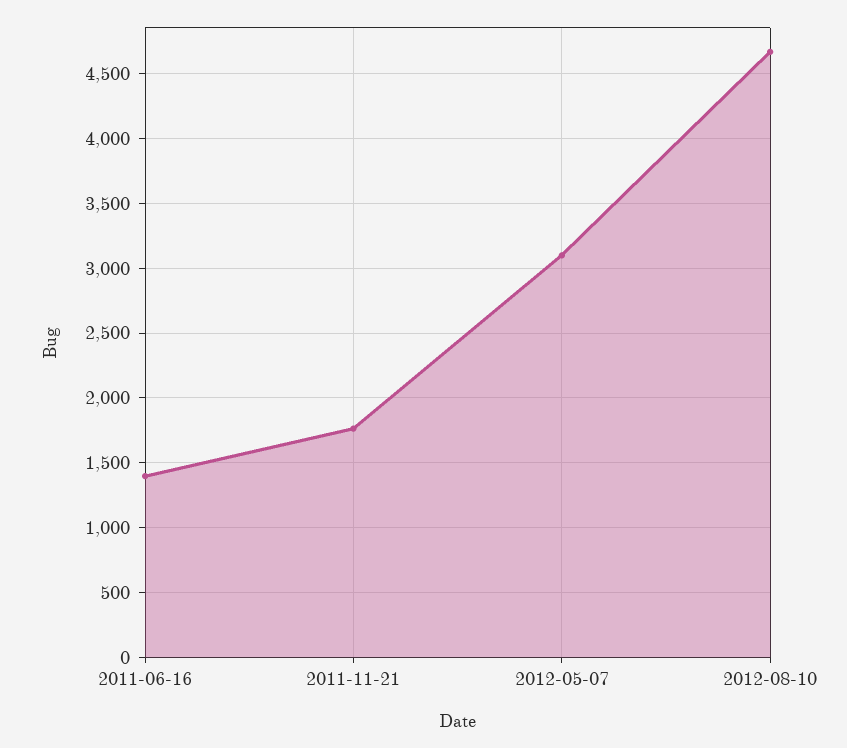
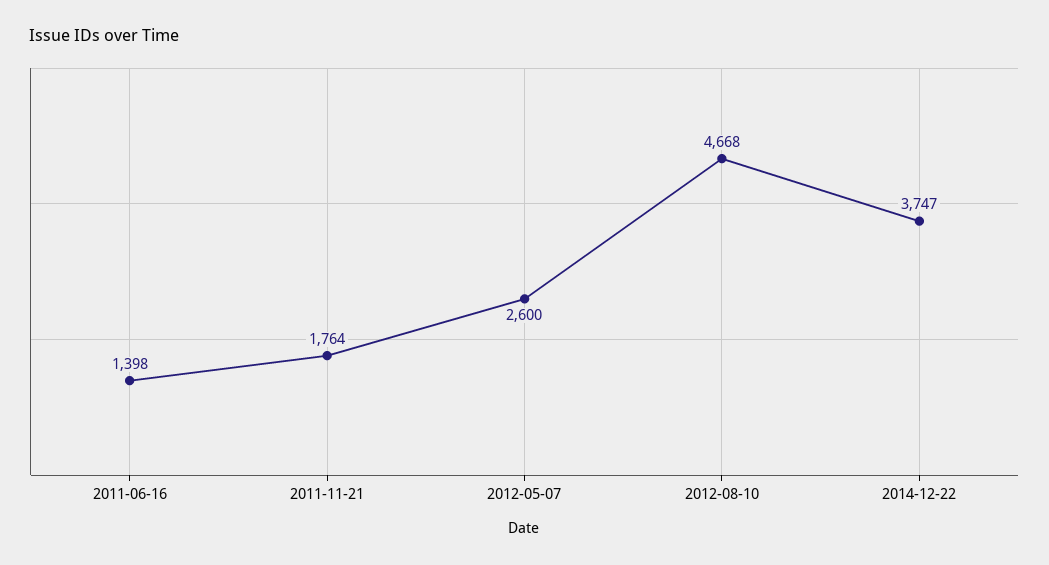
2012-05-07: 3100 -> 2600
2014-12-22: none -> 3747

